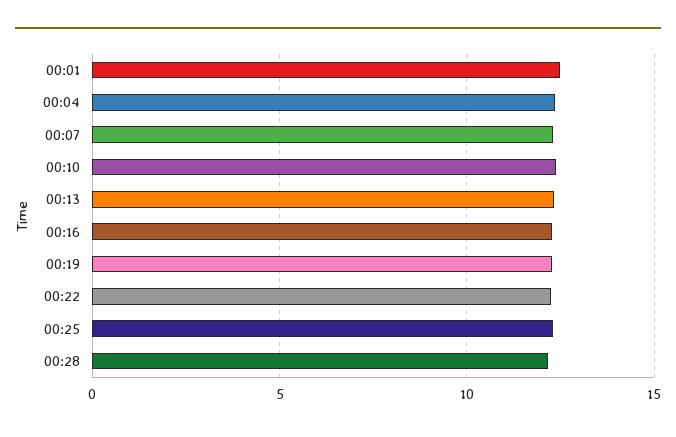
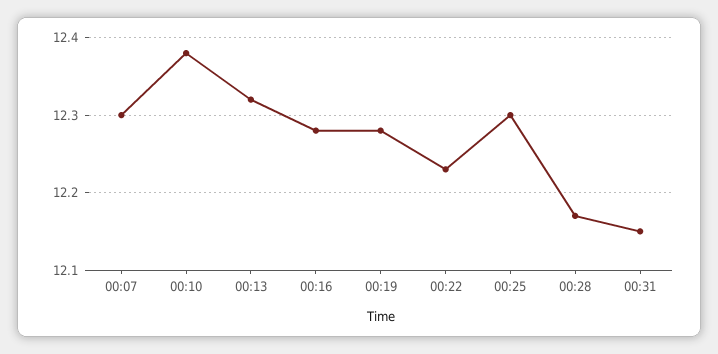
00:01: 12.5 -> none
00:04: 12.5 -> none
00:31: none -> 12.15

